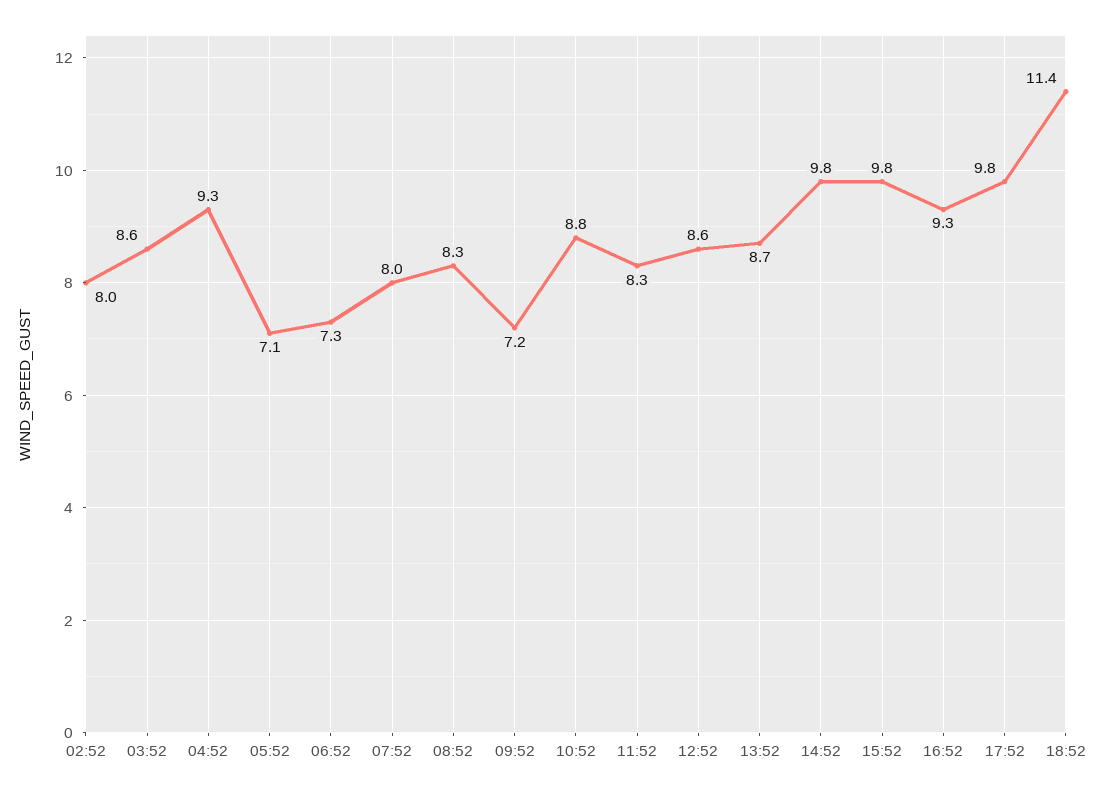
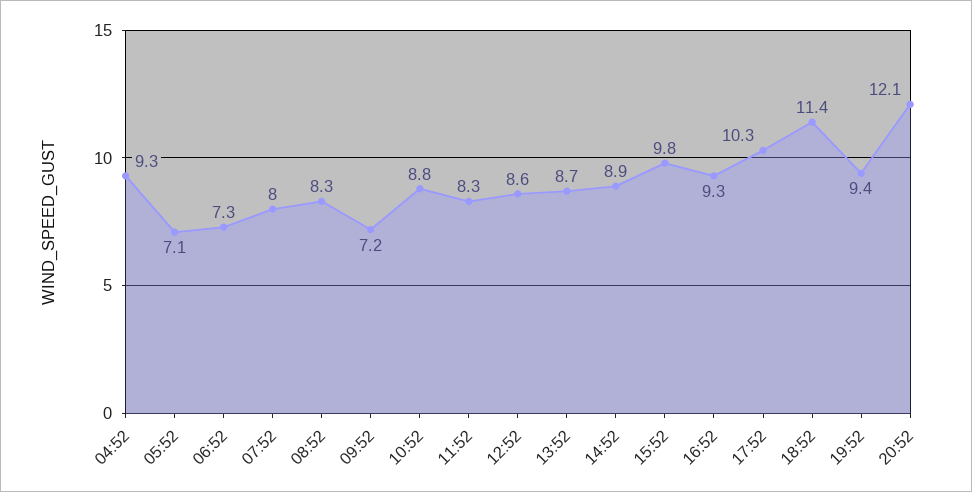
02:52: 8 -> none
03:52: 8.6 -> none
14:52: 9.8 -> 8.9
17:52: 9.8 -> 10.3
19:52: none -> 9.4
20:52: none -> 12.1

